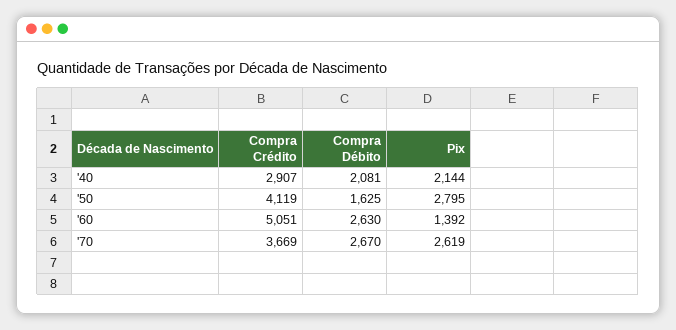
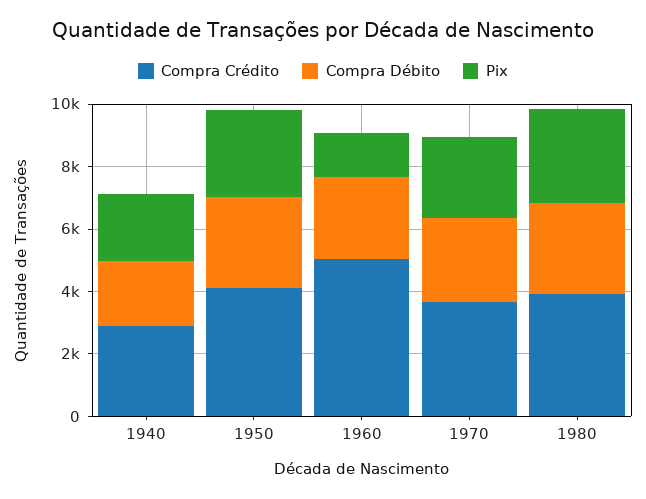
Compra Débito, '50: 1625 -> 3000
Compra Crédito, 1980: none -> 4000
Compra Débito, 1980: none -> 3000
Pix, 1980: none -> 3000

